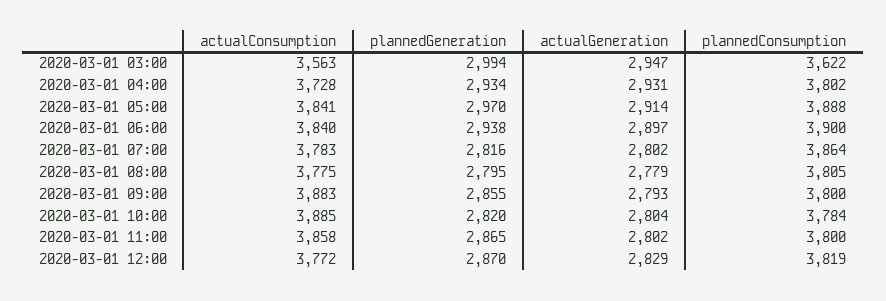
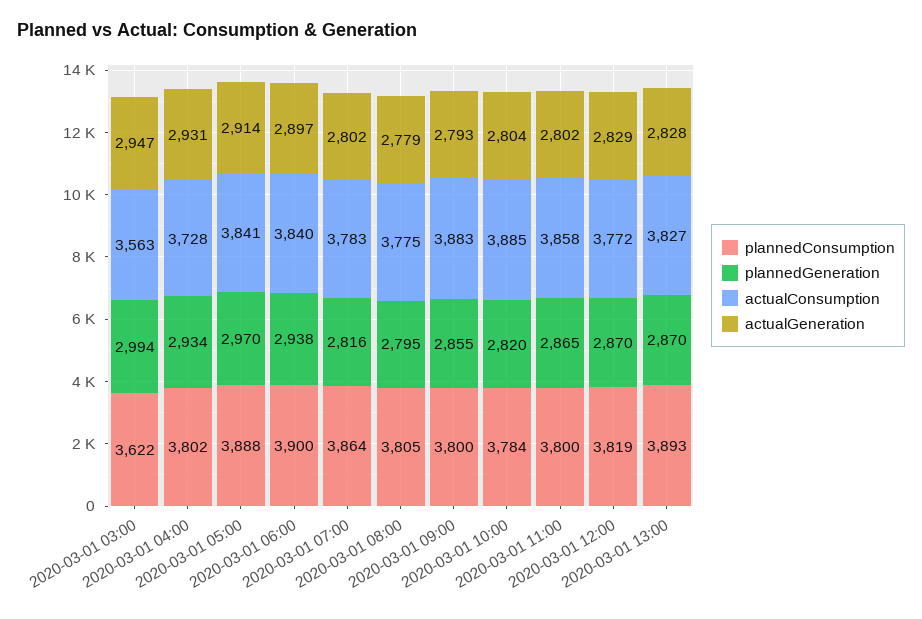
plannedConsumption, 2020-03-01 13:00: none -> 3893
plannedGeneration, 2020-03-01 13:00: none -> 2870
actualConsumption, 2020-03-01 13:00: none -> 3827
actualGeneration, 2020-03-01 13:00: none -> 2828

